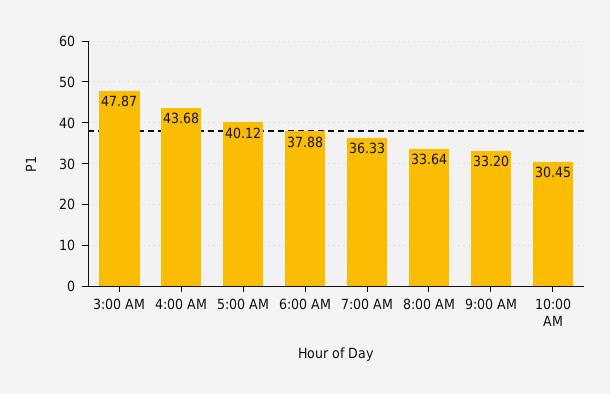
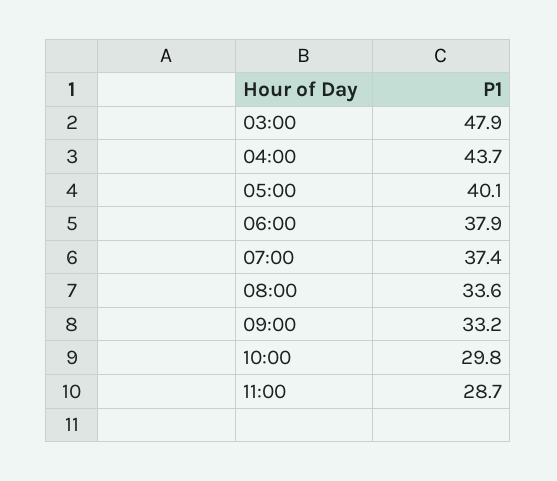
7:00 AM: 36.33 -> 37.4
10:00 AM: 30.45 -> 29.8
11:00: none -> 28.7

